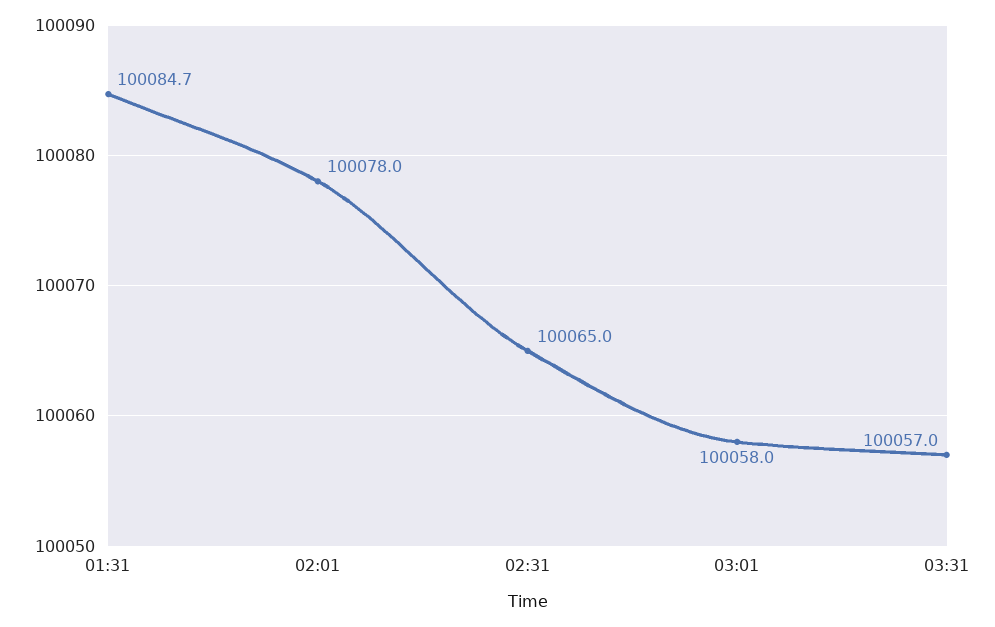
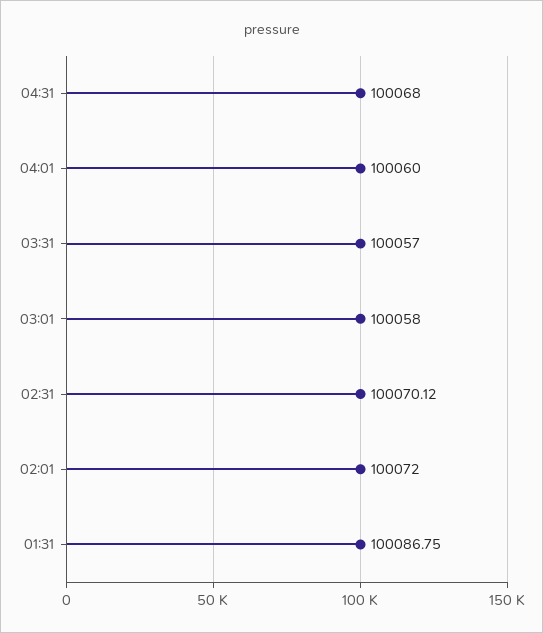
01:31: 100084.7 -> 100086.75
02:01: 100078 -> 100072
02:31: 100065 -> 100070.12
04:31: none -> 100068
04:01: none -> 100060

